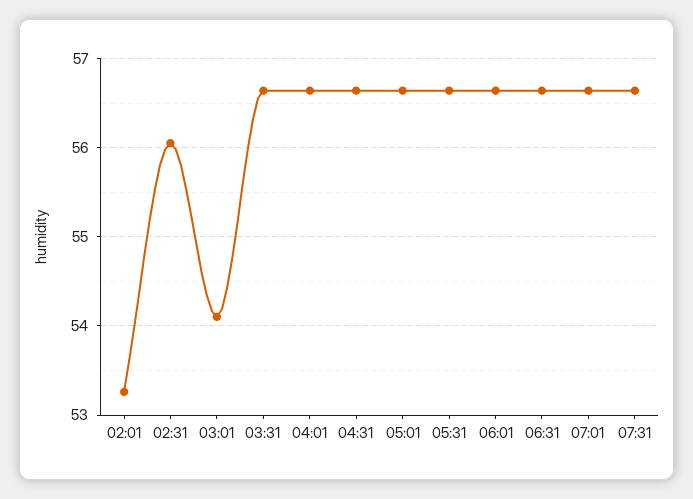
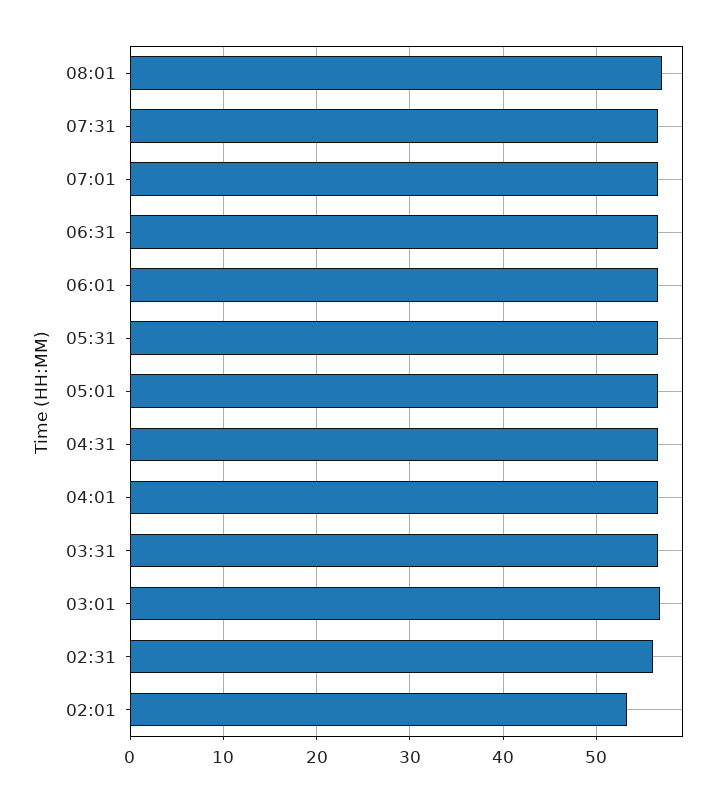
03:01: 54.1 -> 57
08:01: none -> 57

